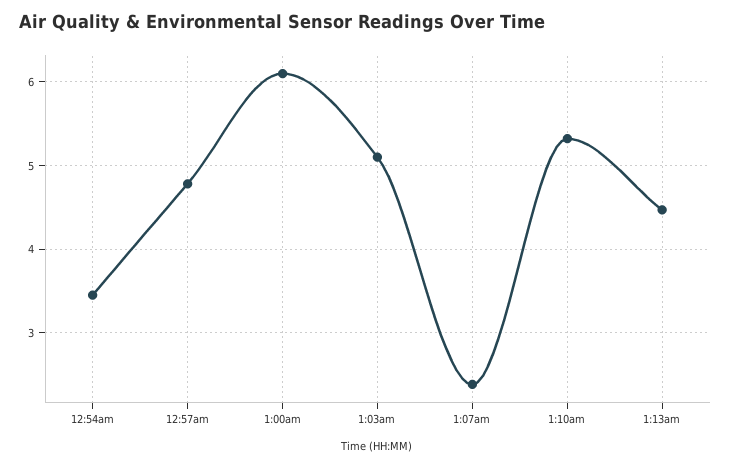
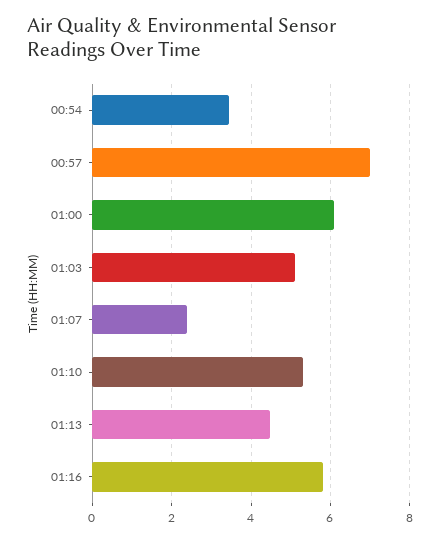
12:57am: 4.8 -> 7
01:16: none -> 5.8

